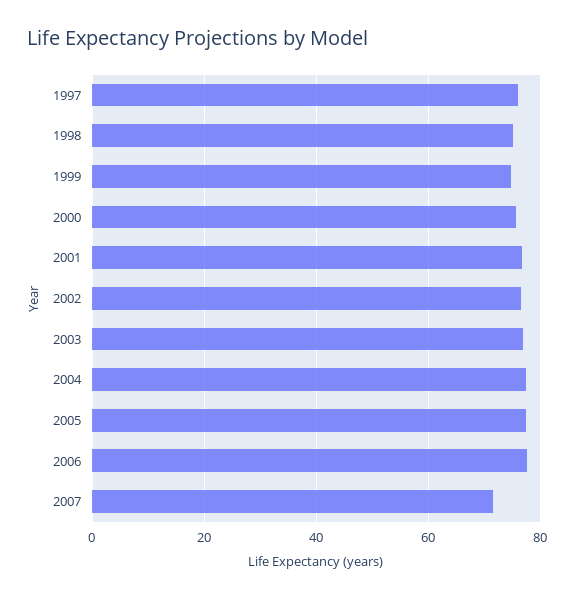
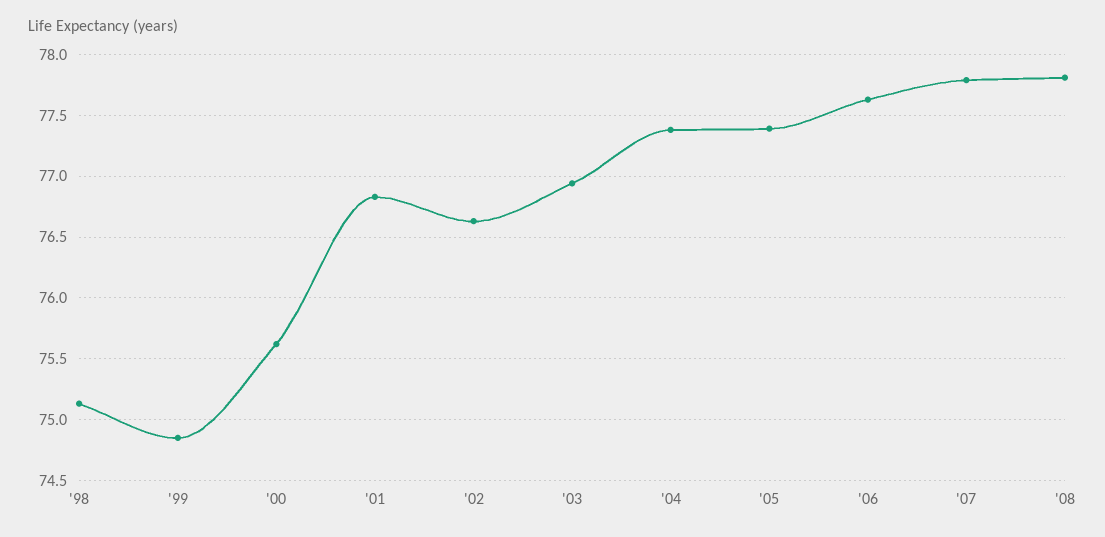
1997: 76 -> none
2007: 72 -> 77.8
'08: none -> 77.8

